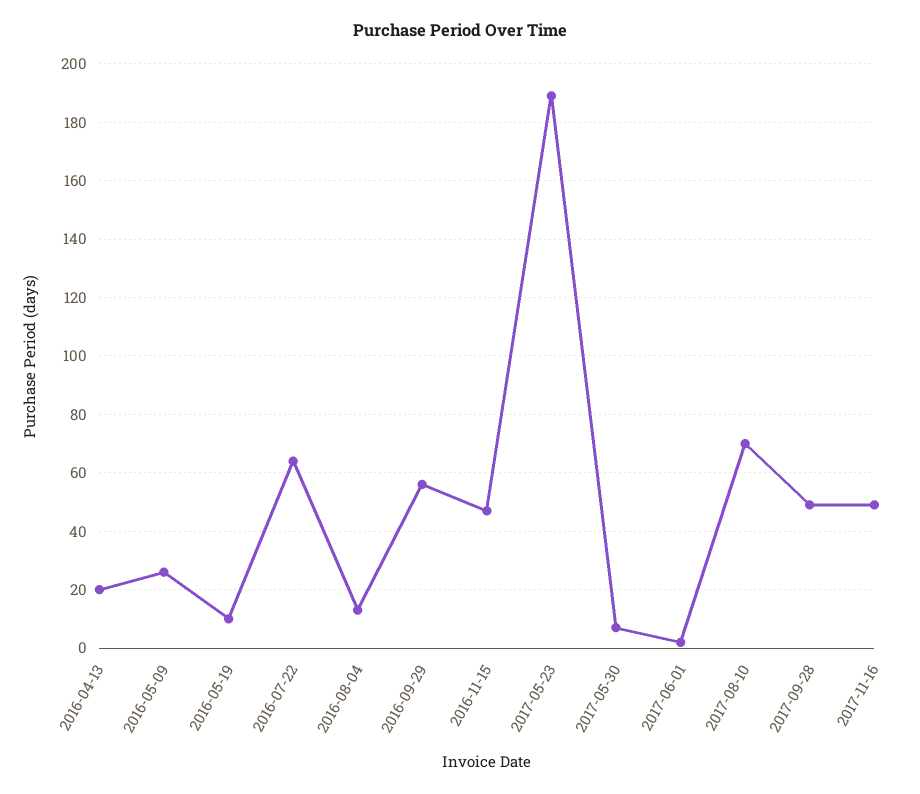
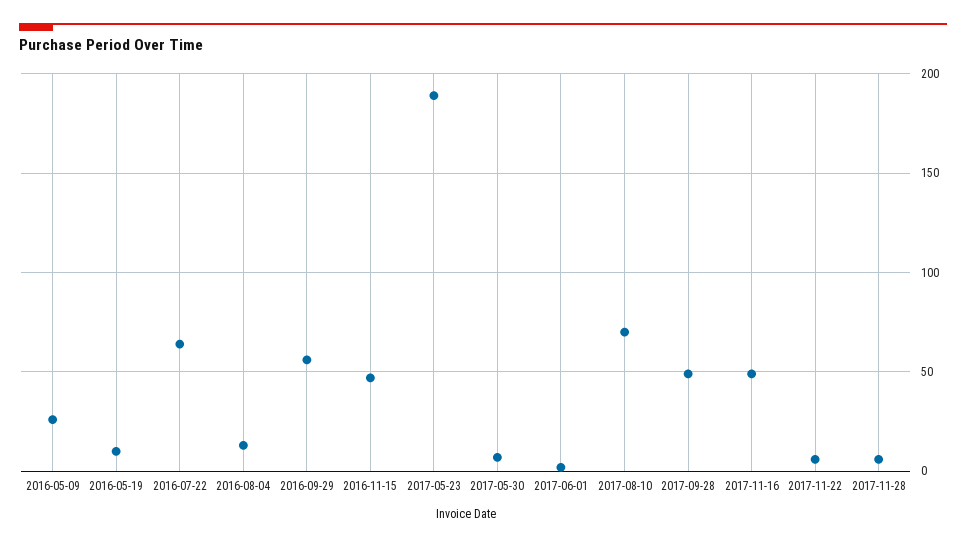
2016-04-13: 20 -> none
2017-11-22: none -> 5
2017-11-28: none -> 5

